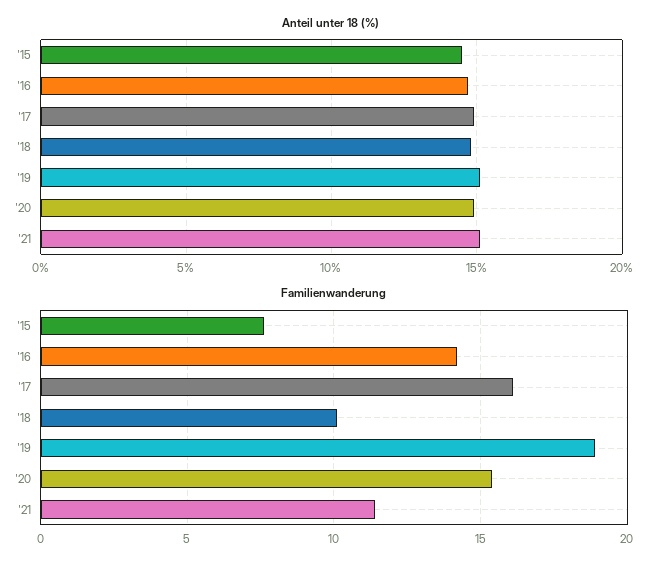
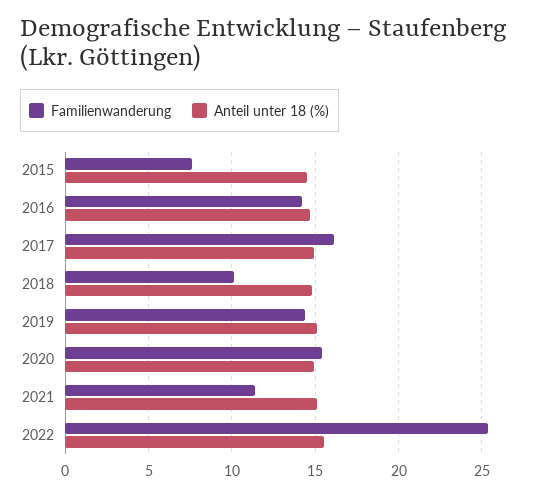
Familienwanderung, '19: 19 -> 14.5
Familienwanderung, 2022: none -> 25.5
Anteil unter 18 (%), 2022: none -> 15.5

